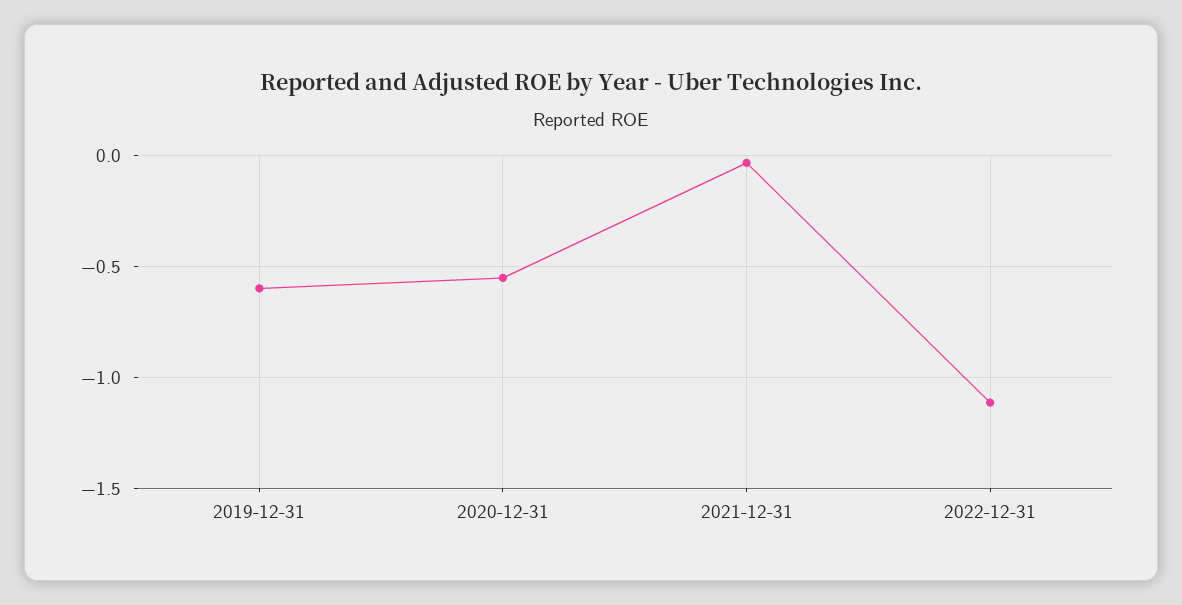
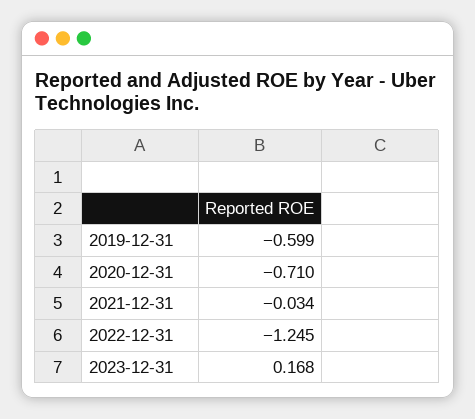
2020-12-31: -0.55 -> -0.71
2022-12-31: -1.1 -> -1.245
2023-12-31: none -> 0.168

